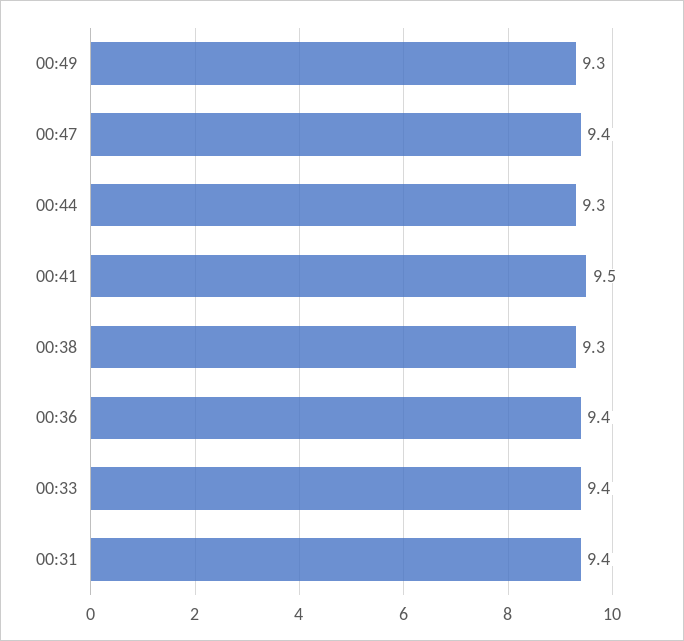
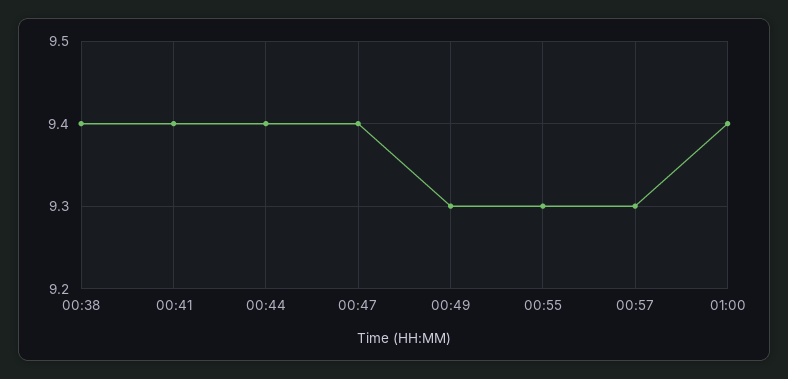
00:44: 9.3 -> 9.4
00:41: 9.5 -> 9.4
00:38: 9.3 -> 9.4
00:36: 9.4 -> none
00:33: 9.4 -> none
00:31: 9.4 -> none
00:55: none -> 9.3
00:57: none -> 9.3
01:00: none -> 9.4

